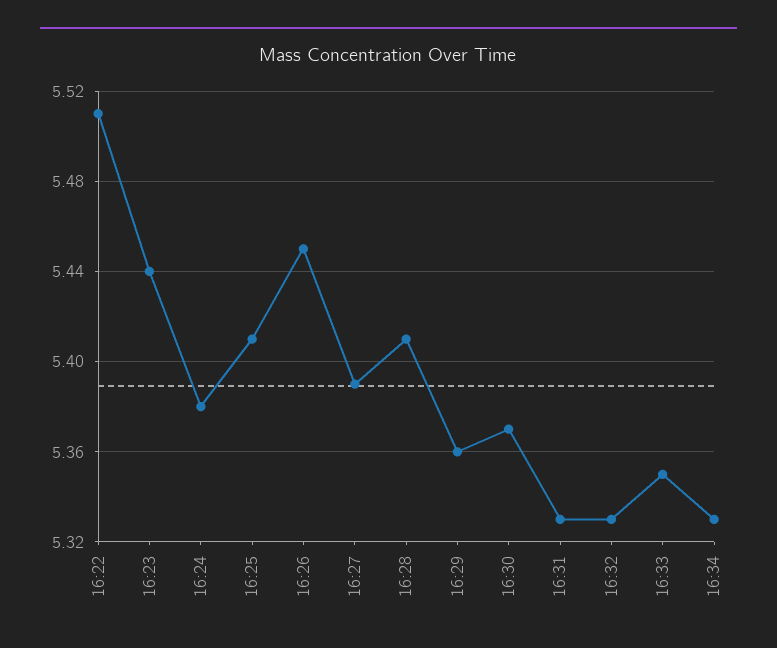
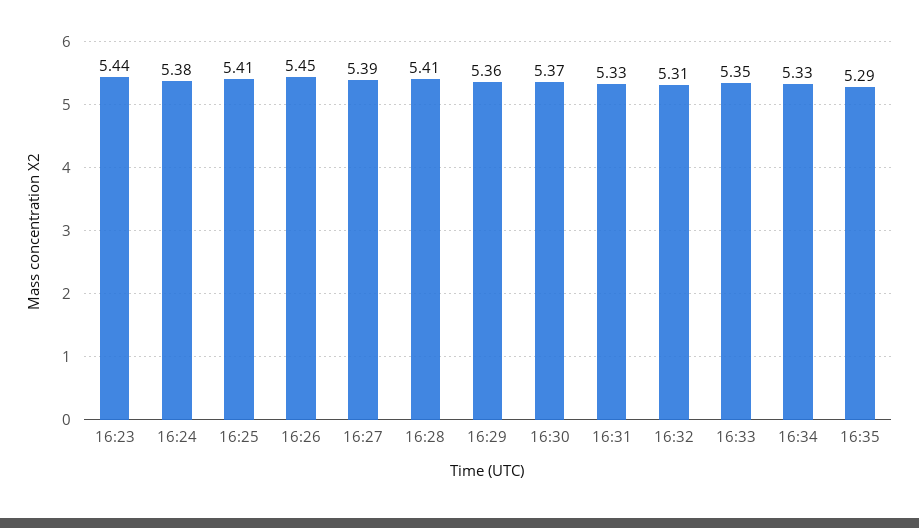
16:22: 5.51 -> none
16:32: 5.33 -> 5.31
16:35: none -> 5.29

